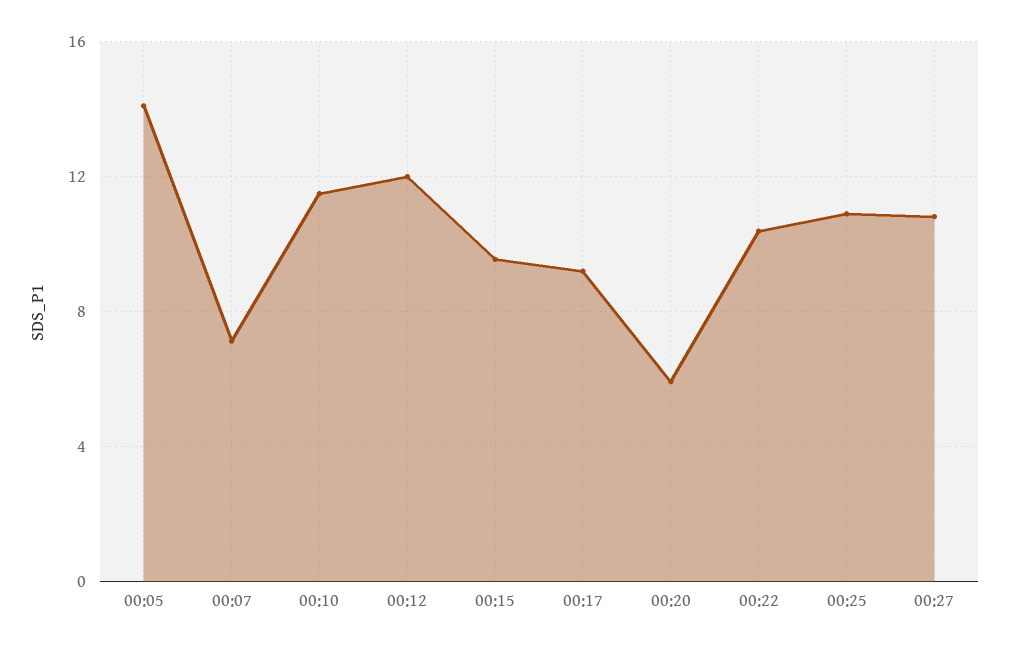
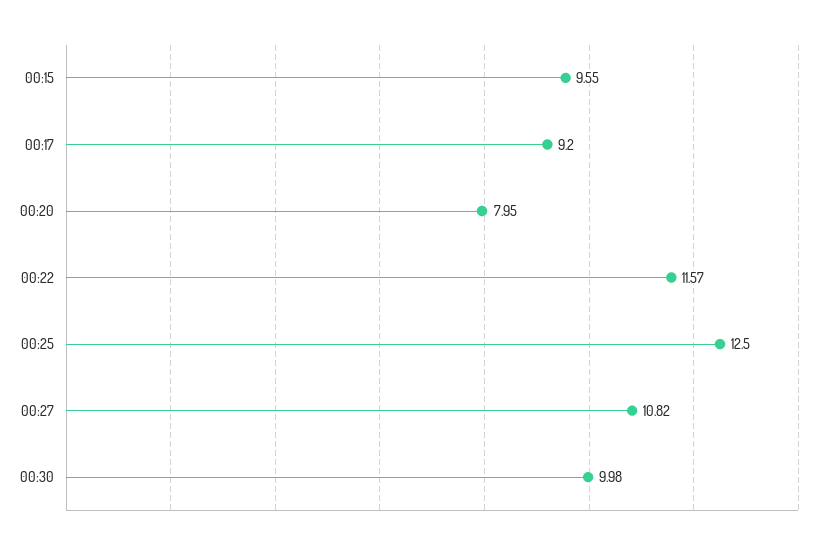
00:05: 14 -> none
00:07: 7 -> none
00:10: 11.5 -> none
00:12: 12 -> none
00:20: 6 -> 7.95
00:22: 10.5 -> 11.57
00:25: 11 -> 12.5
00:30: none -> 9.98

